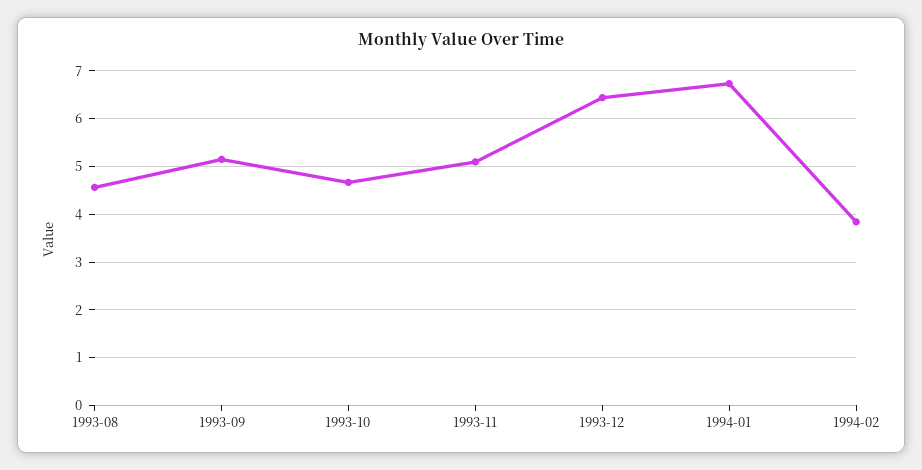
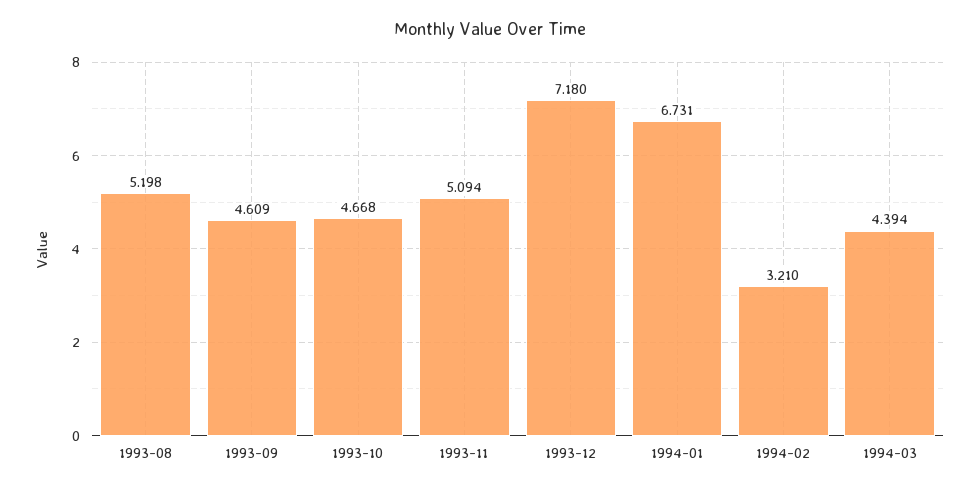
1993-08: 4.6 -> 5.198
1993-09: 5.2 -> 4.609
1993-12: 6.4 -> 7.18
1994-02: 3.8 -> 3.21
1994-03: none -> 4.394

